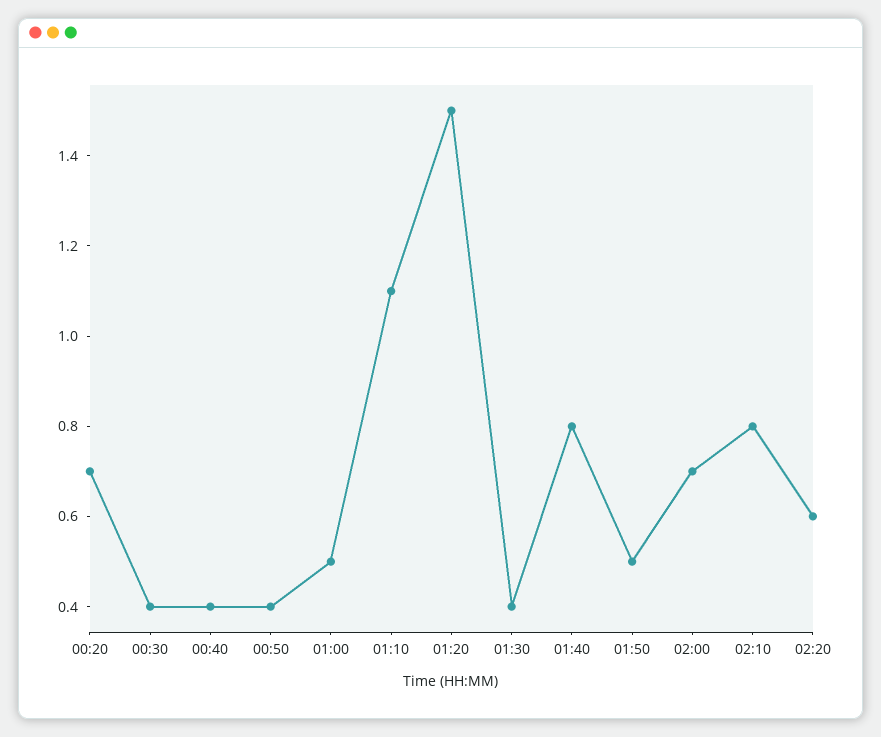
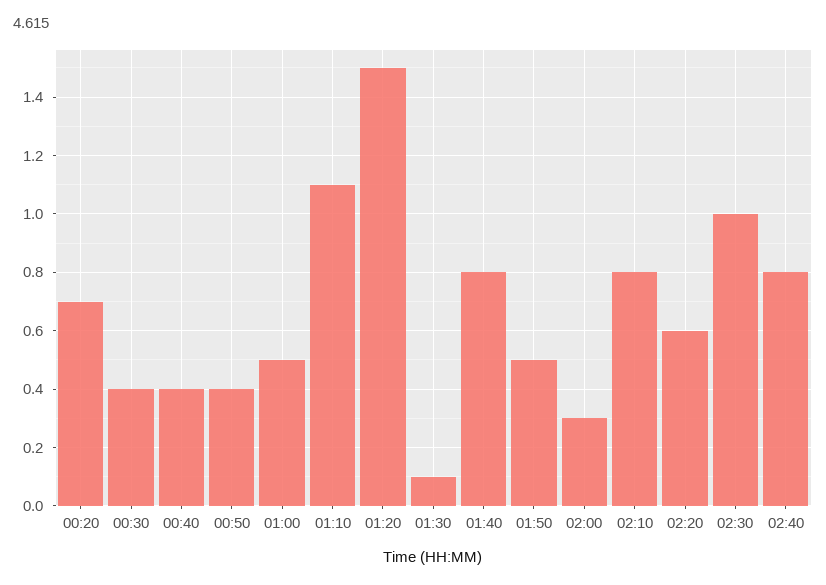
01:30: 0.4 -> 0.1
02:00: 0.7 -> 0.3
02:30: none -> 1
02:40: none -> 0.8

